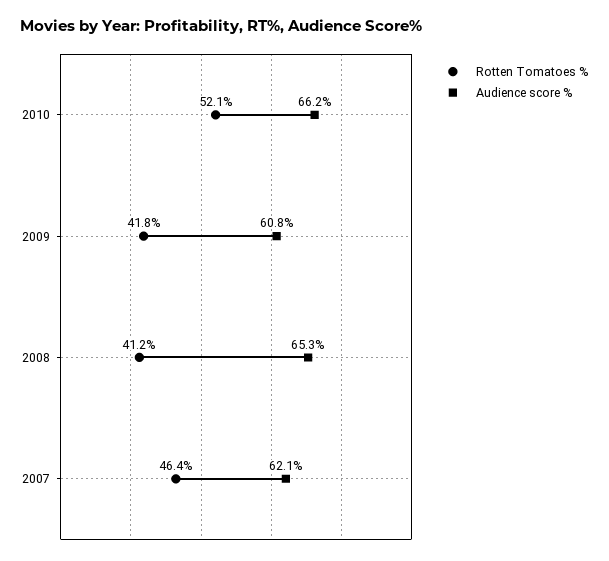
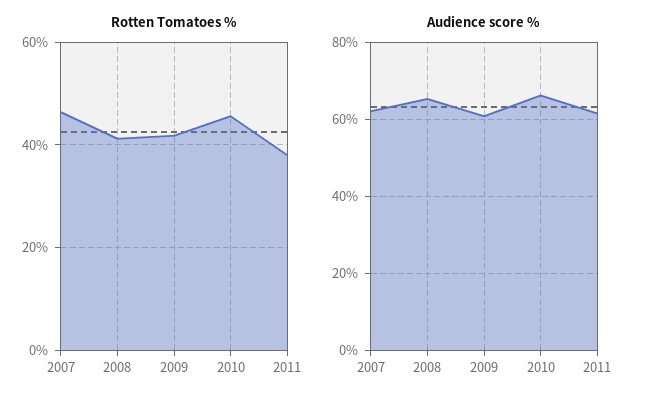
Rotten Tomatoes %, 2010: 52.1 -> 46
Rotten Tomatoes %, 2011: none -> 38
Audience score %, 2011: none -> 62

